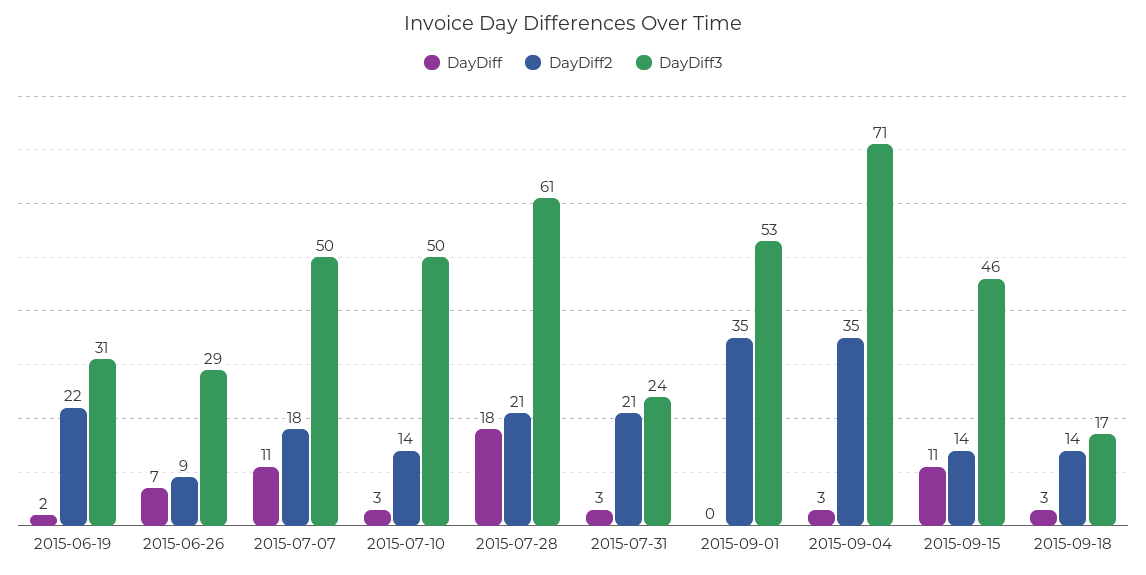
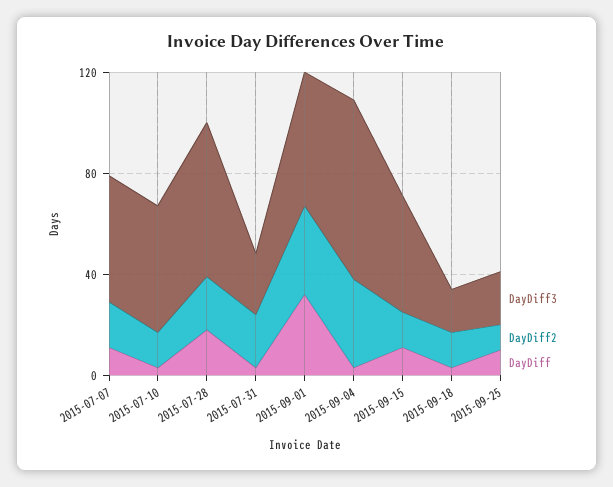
DayDiff, 2015-06-19: 2 -> none
DayDiff2, 2015-06-19: 22 -> none
DayDiff3, 2015-06-19: 31 -> none
DayDiff, 2015-06-26: 7 -> none
DayDiff2, 2015-06-26: 9 -> none
DayDiff3, 2015-06-26: 29 -> none
DayDiff, 2015-09-01: 0 -> 30
DayDiff3, 2015-09-25: none -> 20
DayDiff2, 2015-09-25: none -> 10
DayDiff, 2015-09-25: none -> 10

